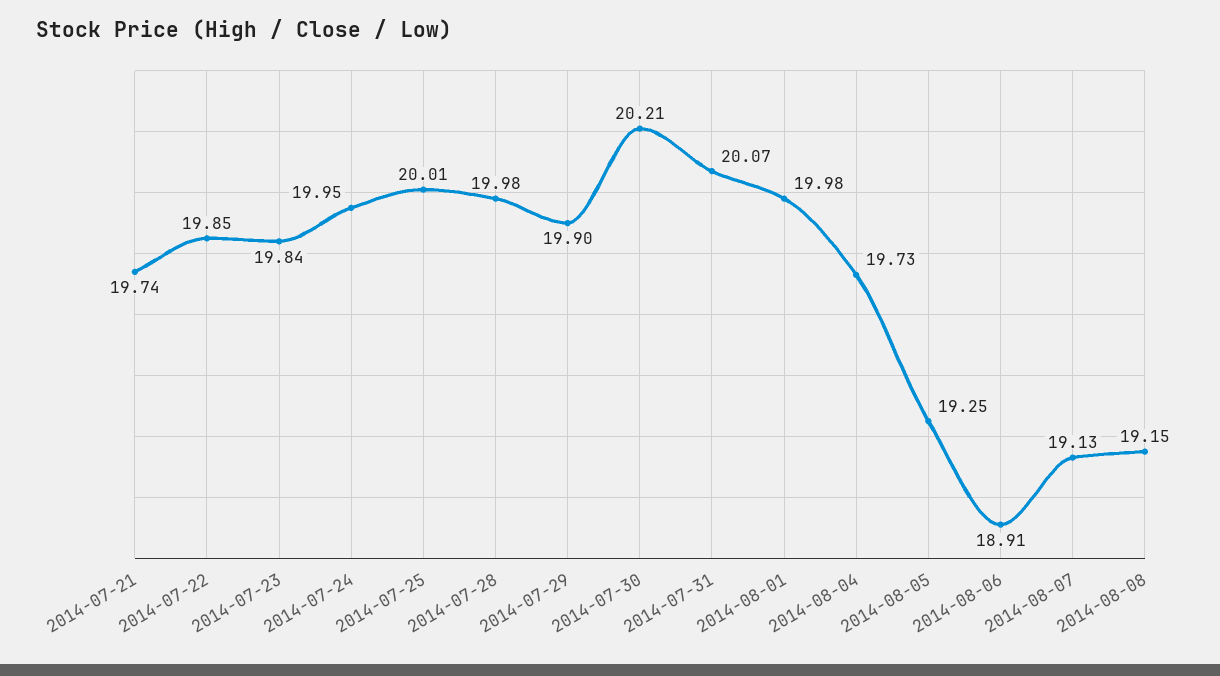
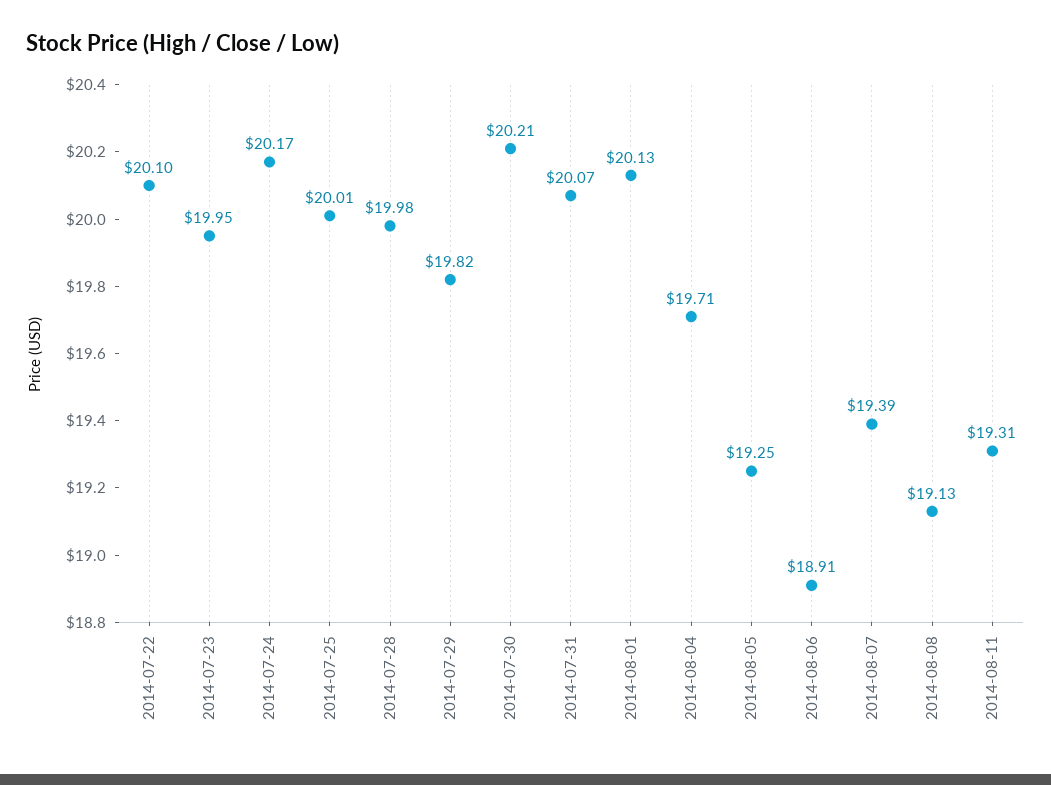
2014-07-21: 19.74 -> none
2014-07-22: 19.85 -> 20.1
2014-07-23: 19.84 -> 19.95
2014-07-24: 19.95 -> 20.17
2014-07-29: 19.9 -> 19.82
2014-08-01: 19.98 -> 20.13
2014-08-04: 19.73 -> 19.71
2014-08-07: 19.13 -> 19.39
2014-08-08: 19.15 -> 19.13
2014-08-11: none -> 19.31

